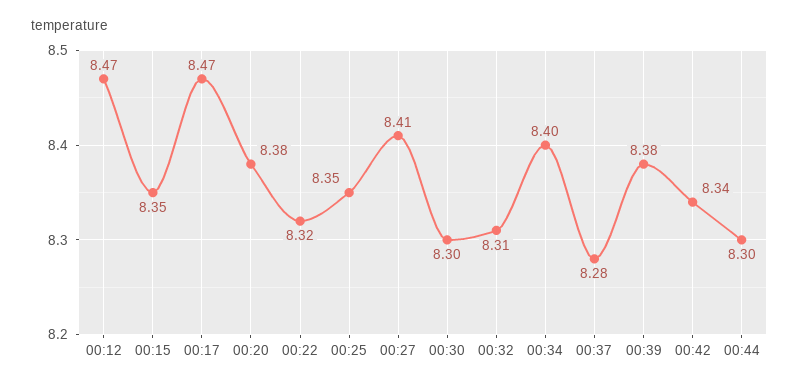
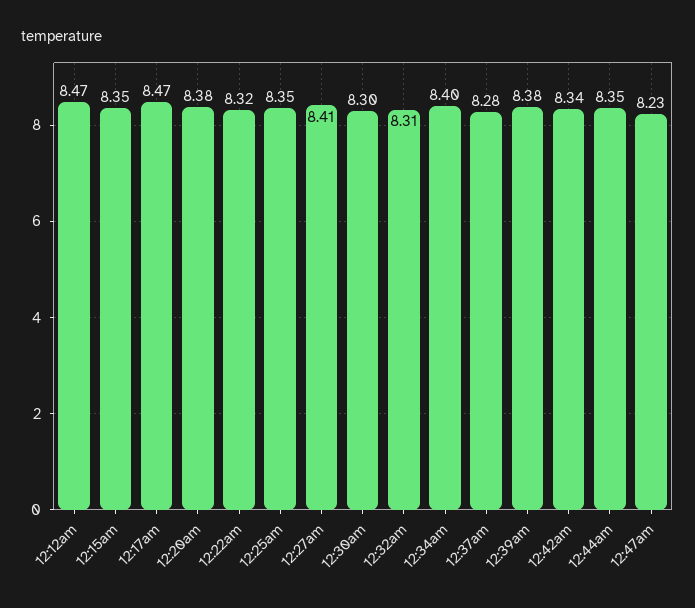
00:44: 8.3 -> 8.35
12:47am: none -> 8.23

